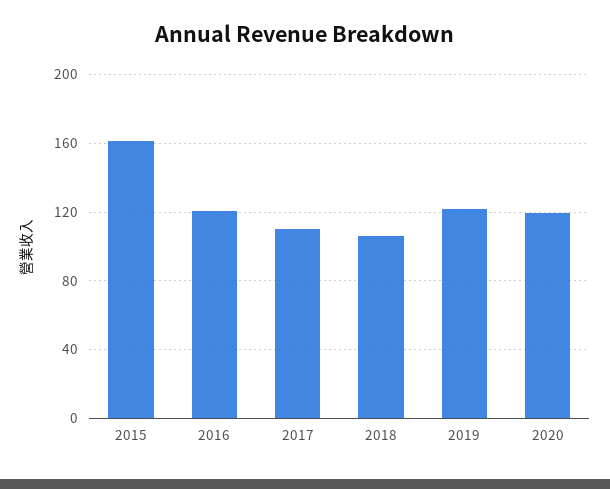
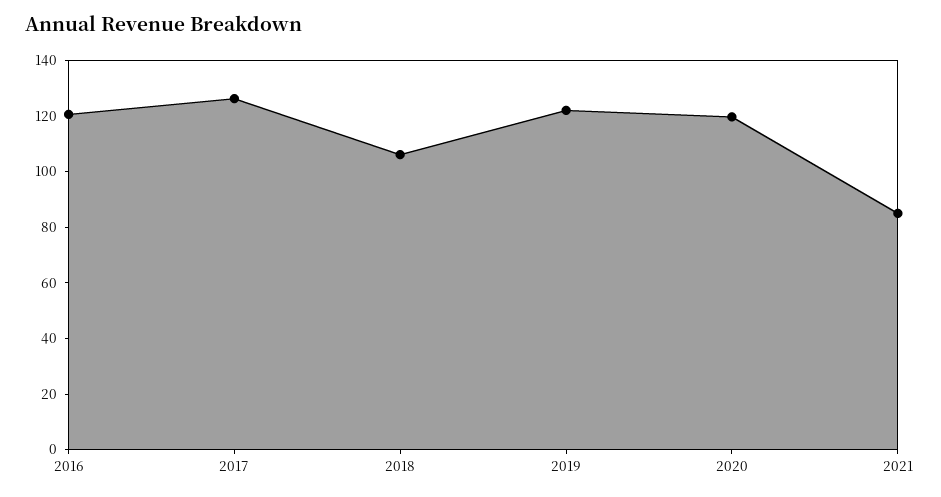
2015: 160 -> none
2017: 110 -> 125
2021: none -> 85

